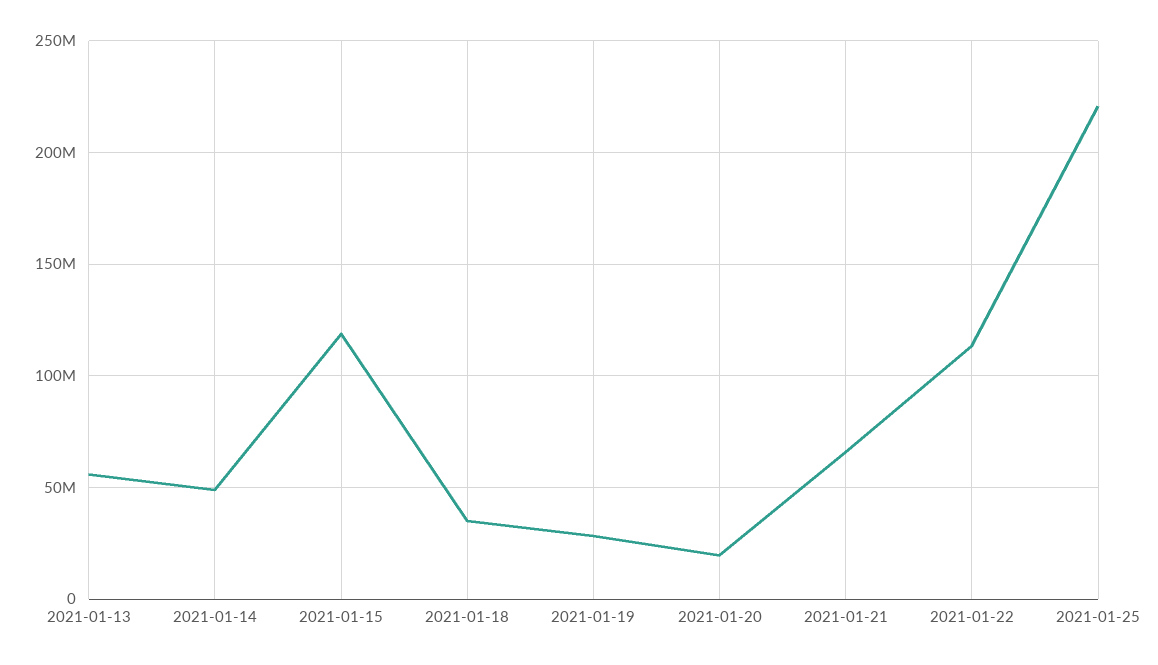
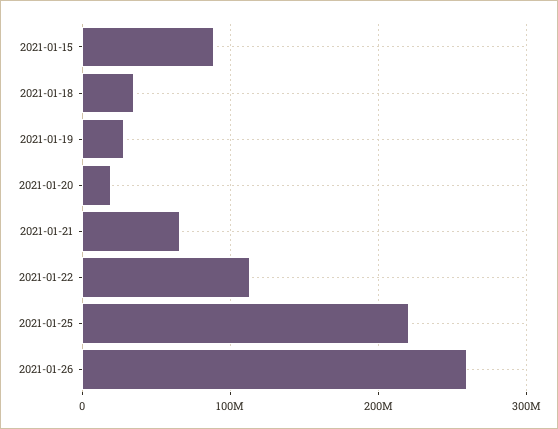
2021-01-13: 55000000 -> none
2021-01-14: 50000000 -> none
2021-01-15: 120000000 -> 90000000
2021-01-26: none -> 260000000

